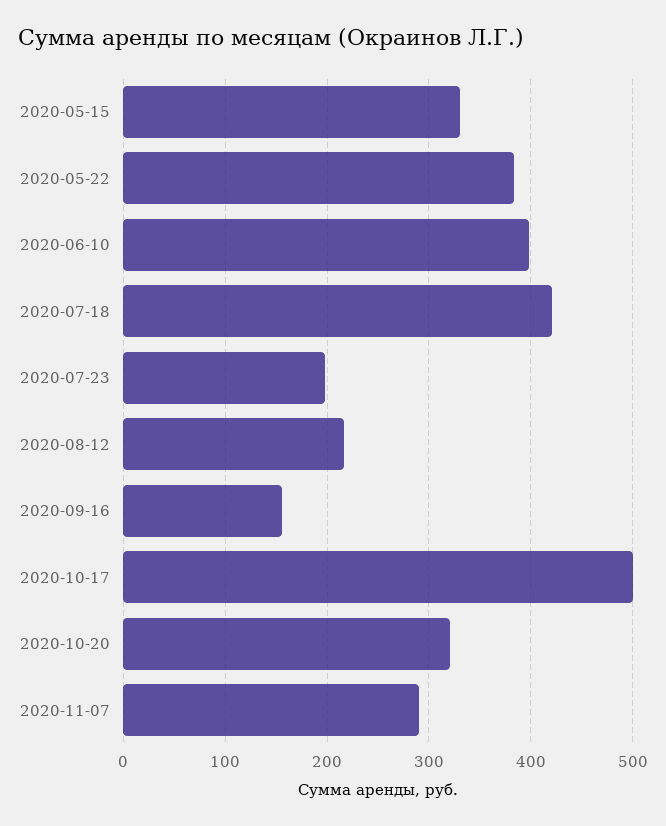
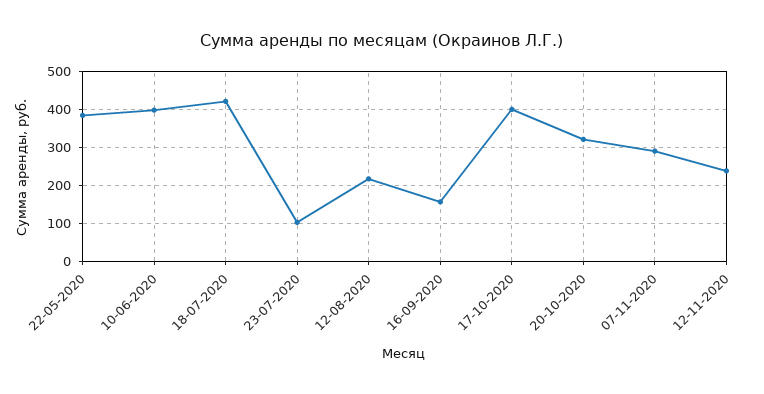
2020-05-15: 330 -> none
2020-07-23: 200 -> 100
2020-10-17: 500 -> 400
12-11-2020: none -> 240

